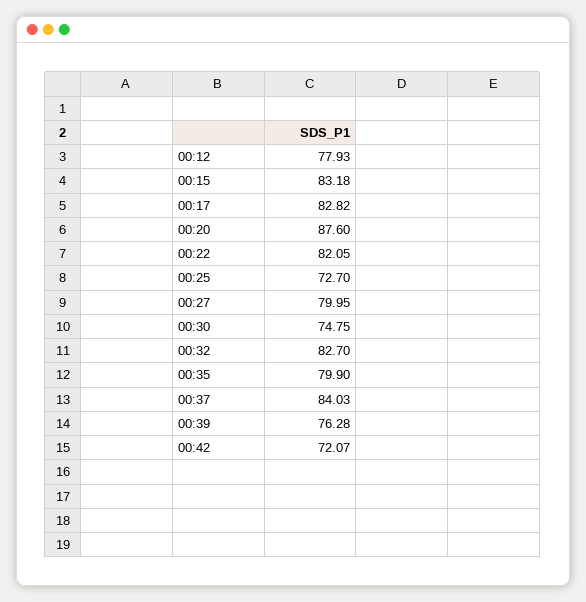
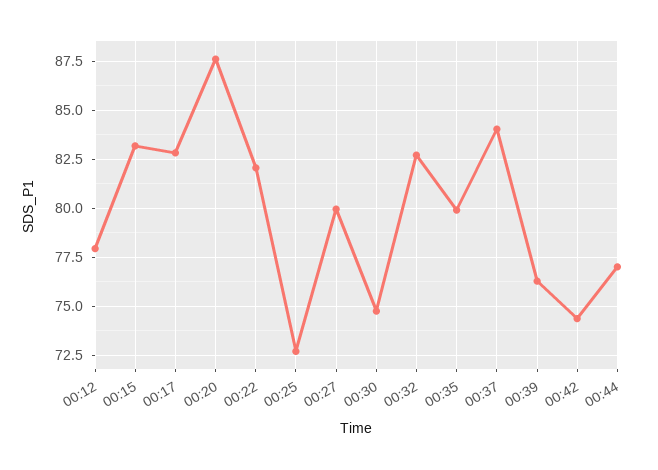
00:42: 72.07 -> 74.5
00:44: none -> 77

